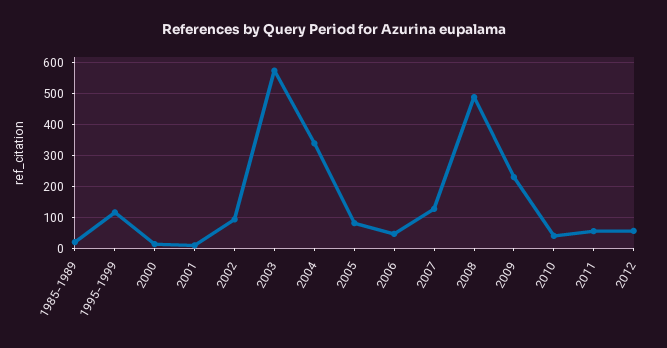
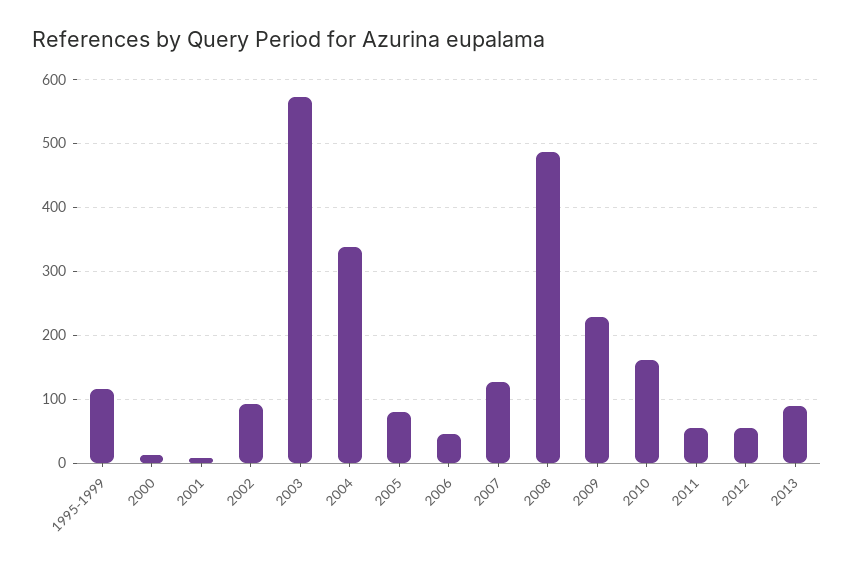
1985-1989: 20 -> none
2010: 40 -> 160
2013: none -> 90

